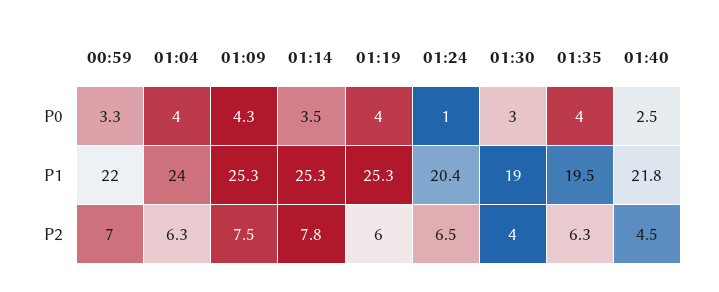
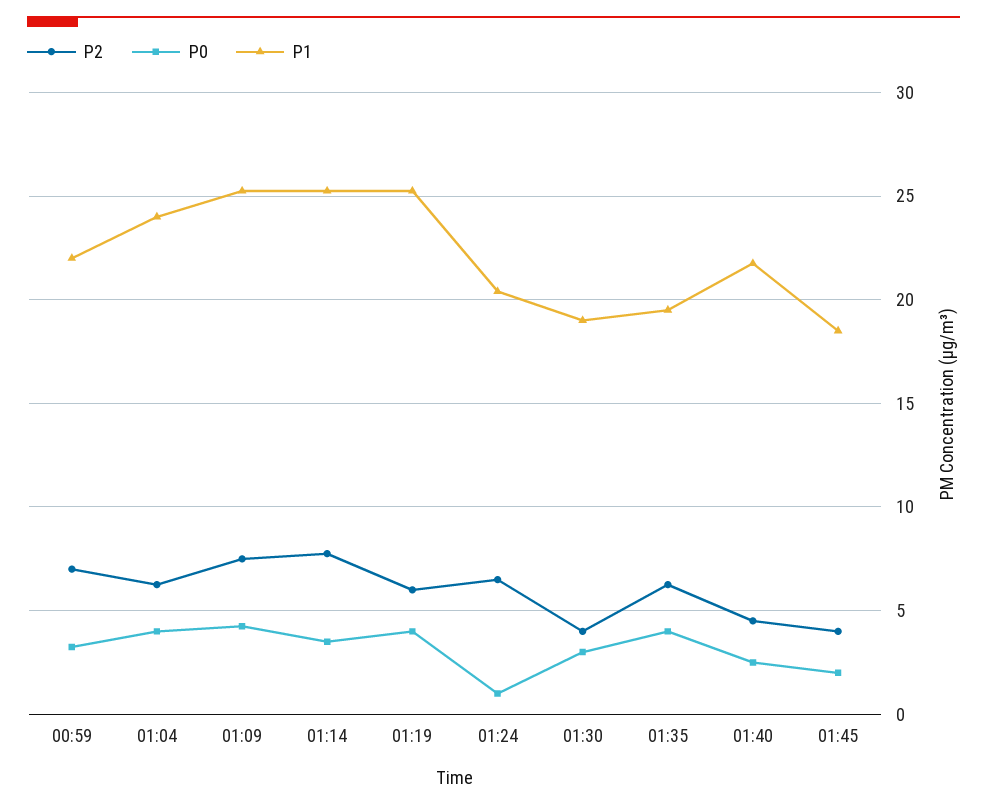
P2, 01:45: none -> 4
P0, 01:45: none -> 2
P1, 01:45: none -> 18.5

